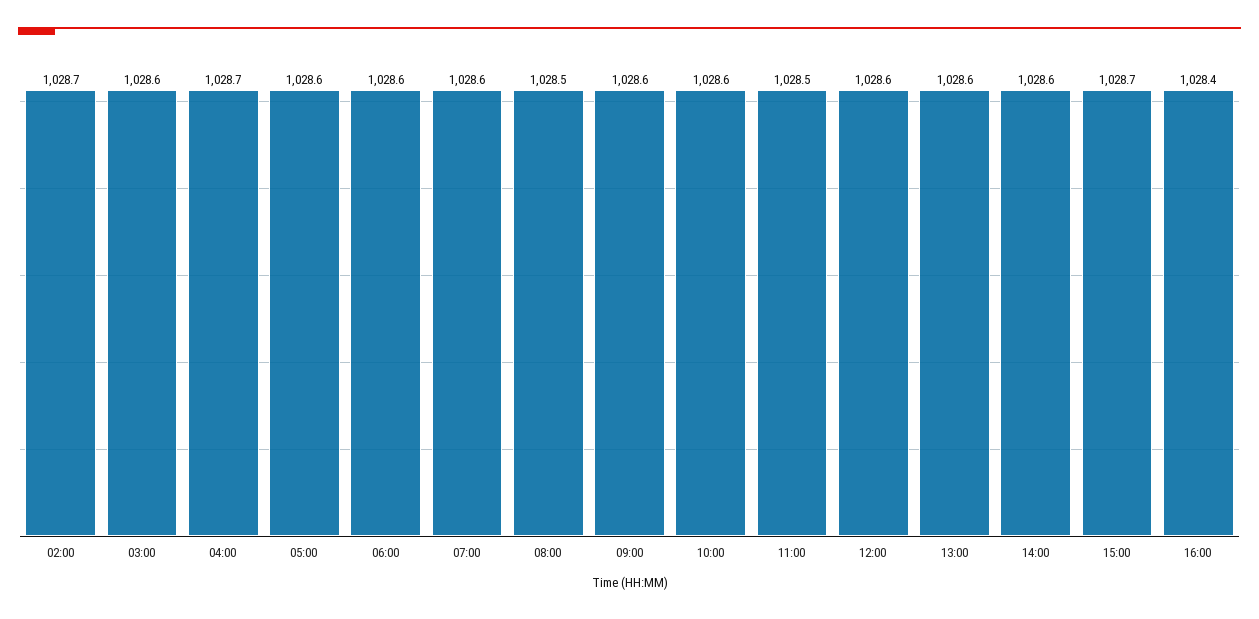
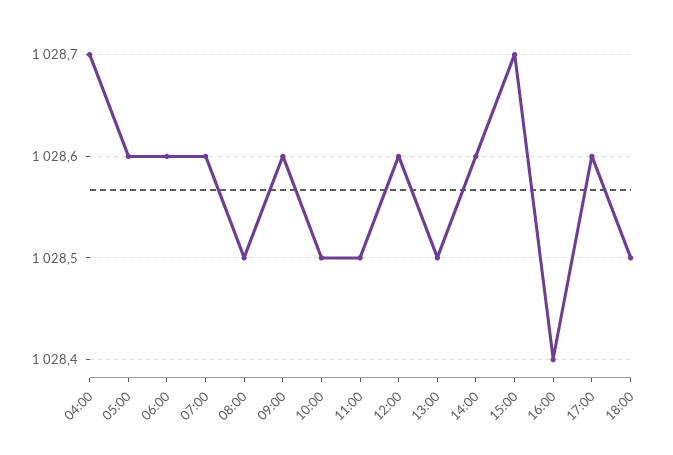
02:00: 1028.7 -> none
03:00: 1028.6 -> none
10:00: 1028.6 -> 1028.5
13:00: 1028.6 -> 1028.5
17:00: none -> 1028.6
18:00: none -> 1028.5

